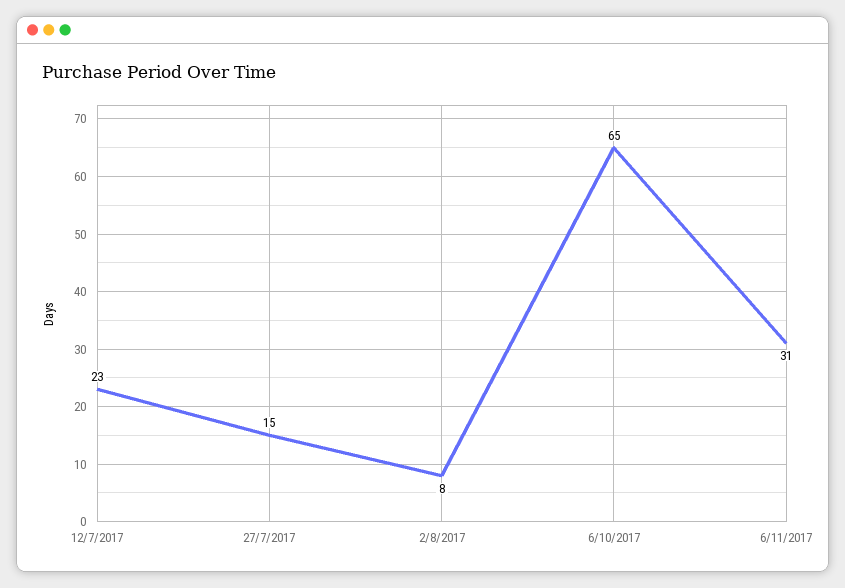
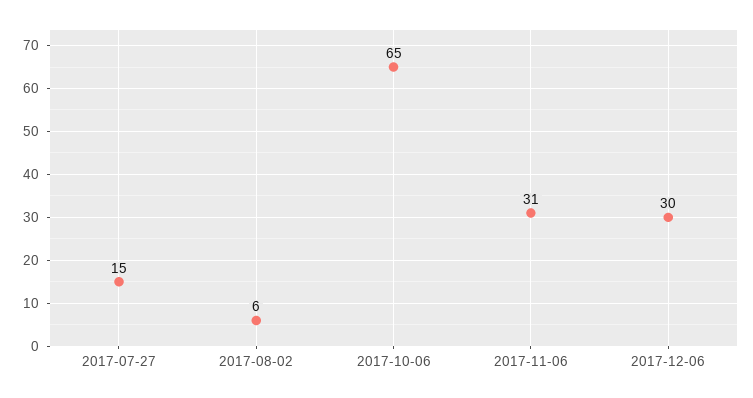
12/7/2017: 23 -> none
2/8/2017: 8 -> 6
2017-12-06: none -> 30

